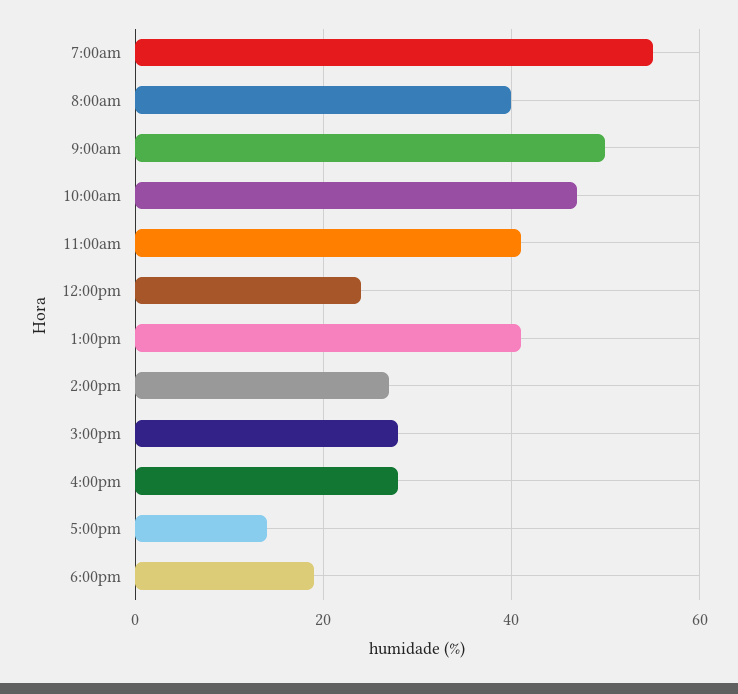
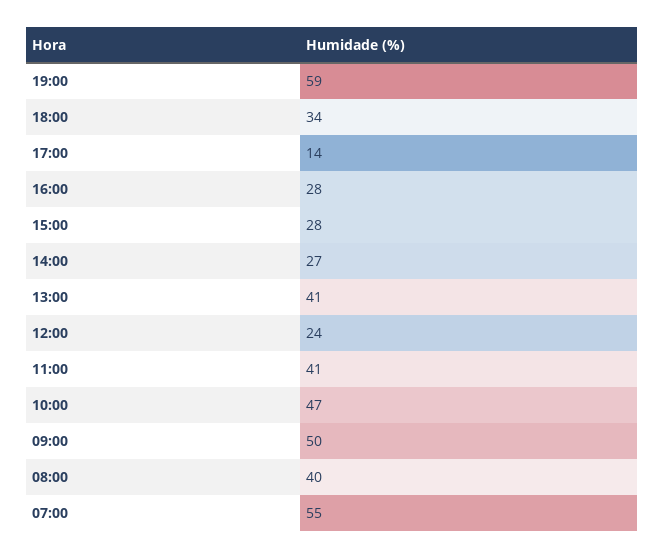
6:00pm: 20 -> 34
19:00: none -> 59

